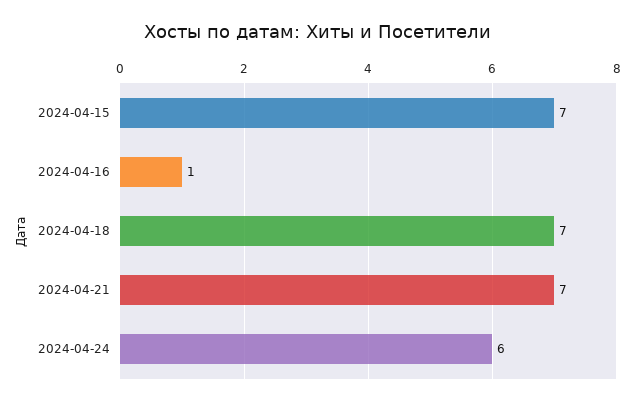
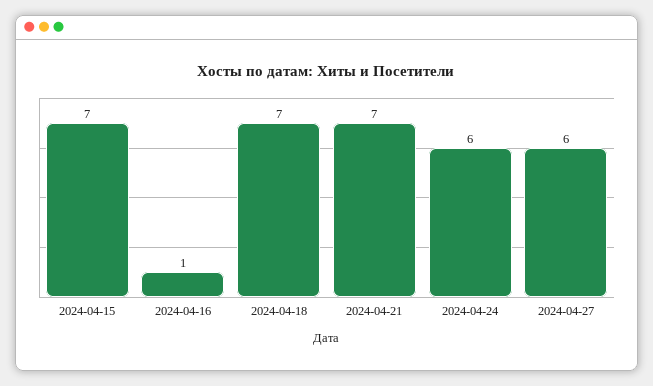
2024-04-27: none -> 6

